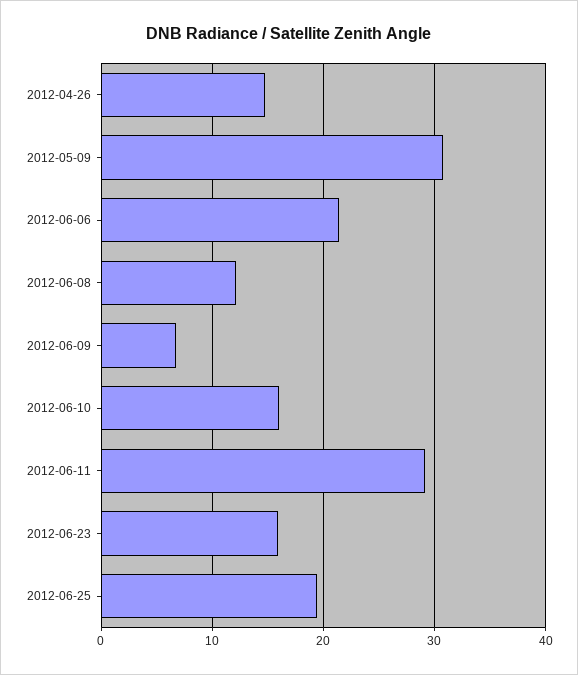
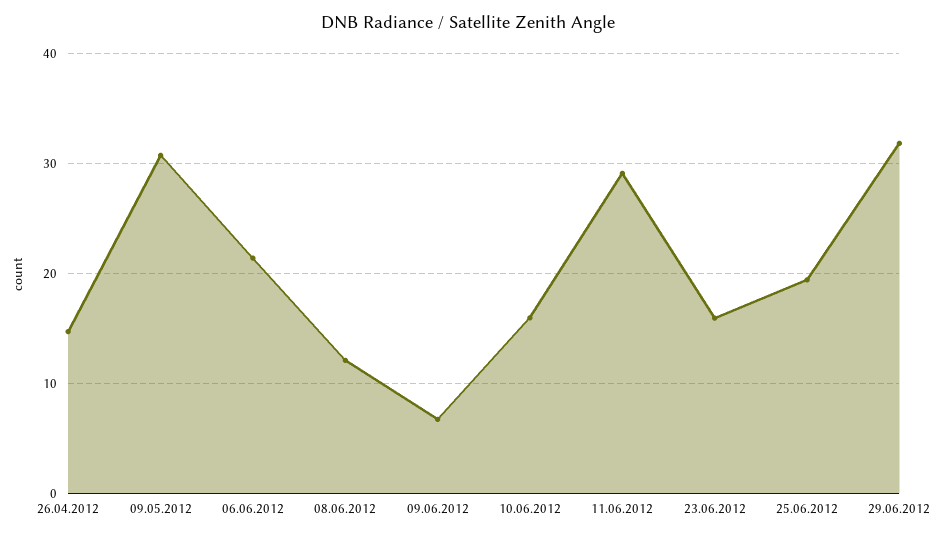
29.06.2012: none -> 32

